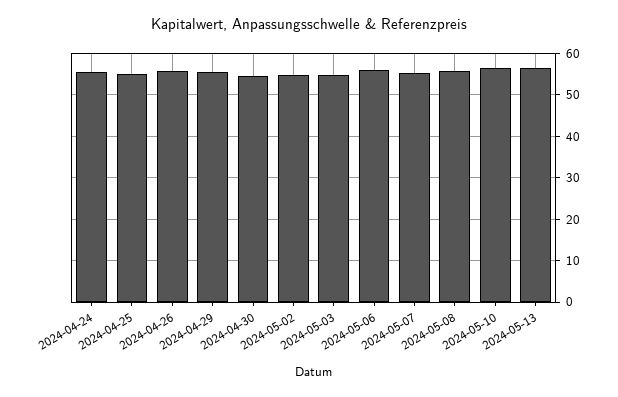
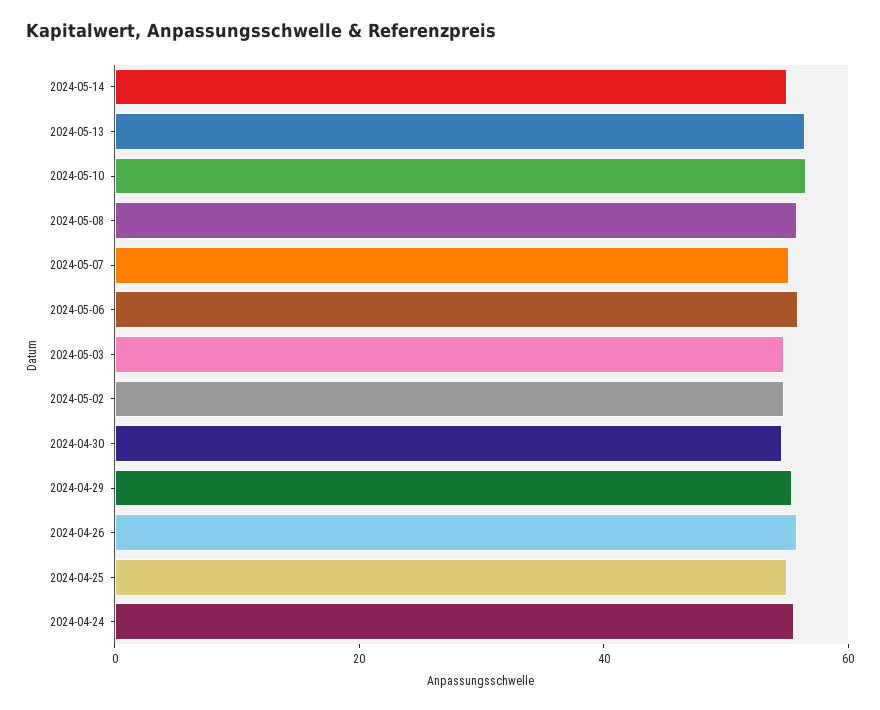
2024-05-14: none -> 55

